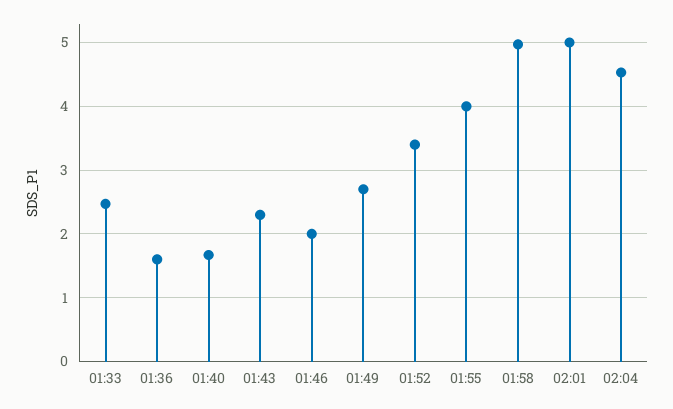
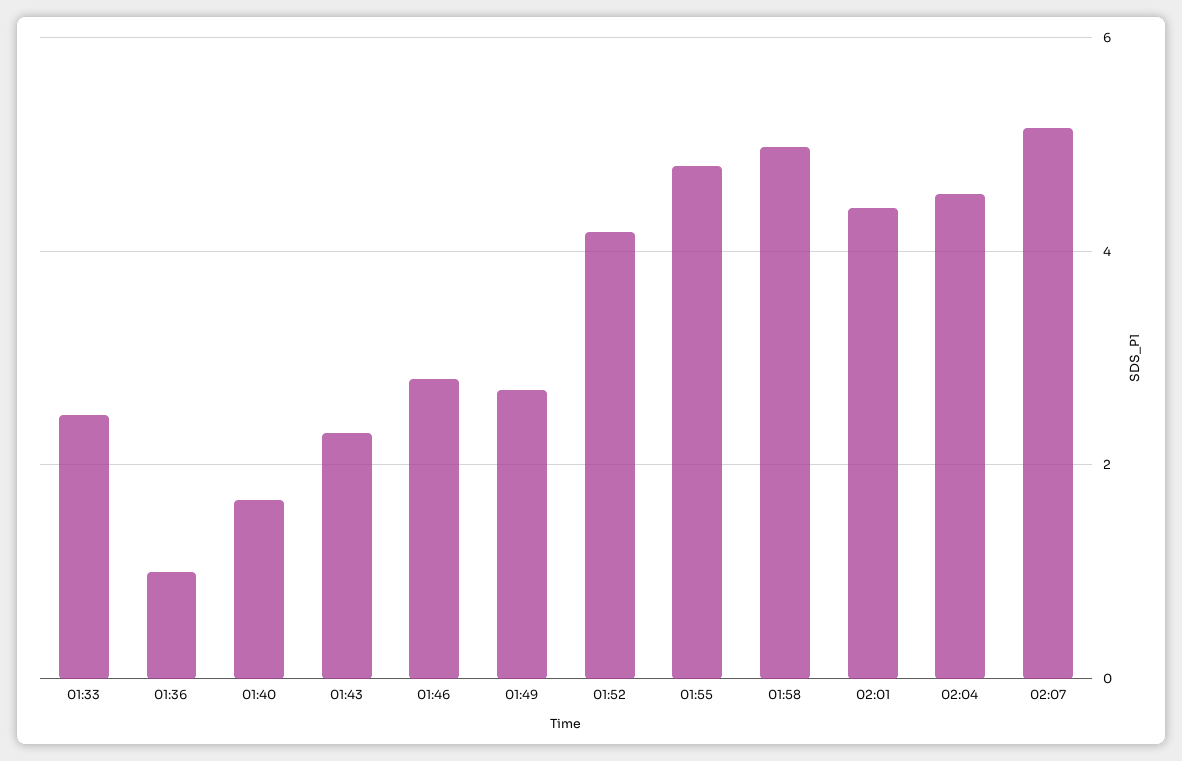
01:36: 1.6 -> 1
01:46: 2 -> 2.8
01:52: 3.4 -> 4.2
01:55: 4 -> 4.8
02:01: 5 -> 4.4
02:07: none -> 5.2

